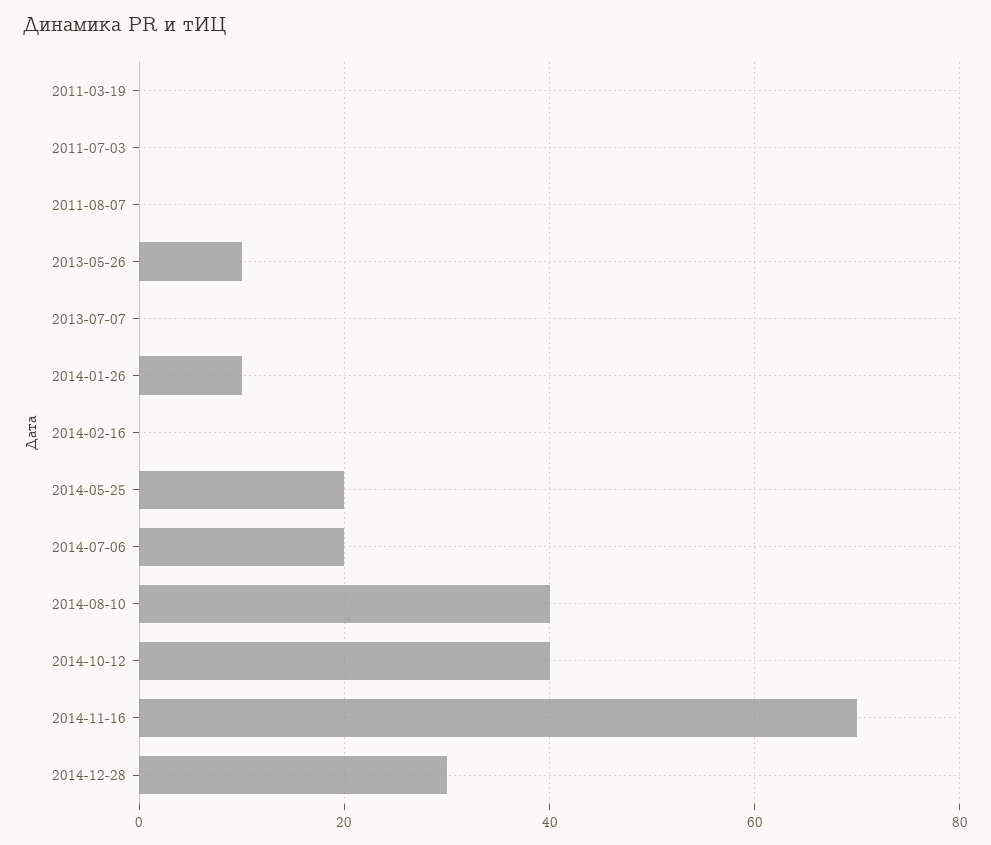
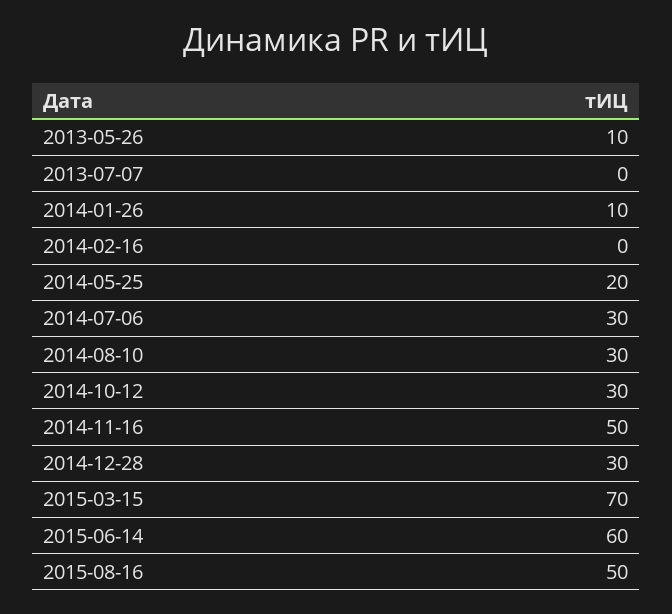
2011-03-19: 0 -> none
2011-07-03: 0 -> none
2011-08-07: 0 -> none
2014-07-06: 20 -> 30
2014-08-10: 40 -> 30
2014-10-12: 40 -> 30
2014-11-16: 70 -> 50
2015-03-15: none -> 70
2015-06-14: none -> 60
2015-08-16: none -> 50

